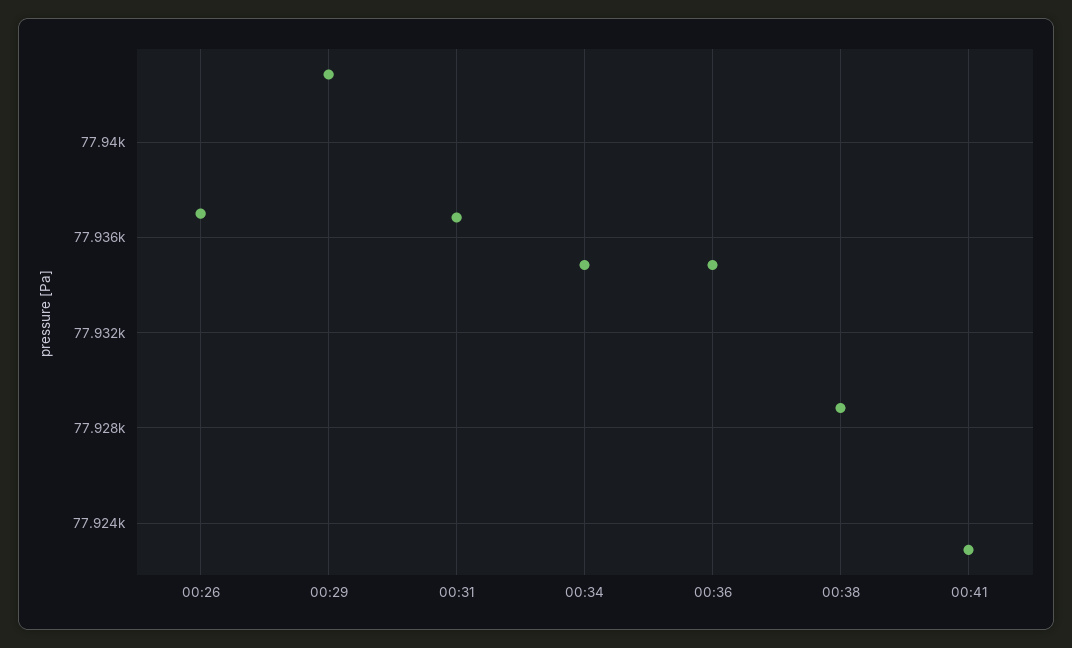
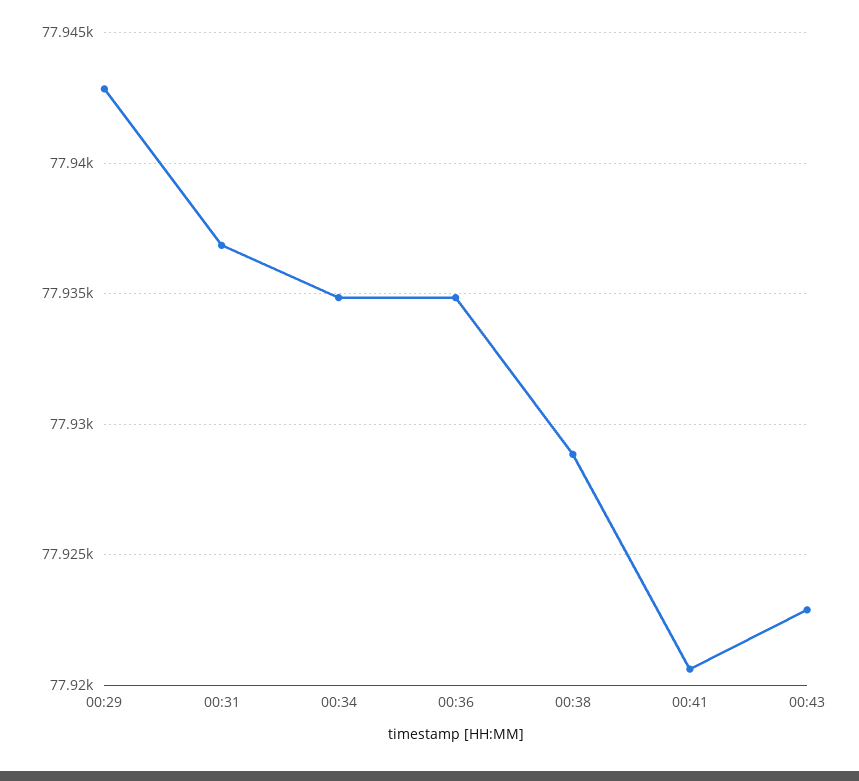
00:26: 77937 -> none
00:41: 77923 -> 77920.5
00:43: none -> 77923

